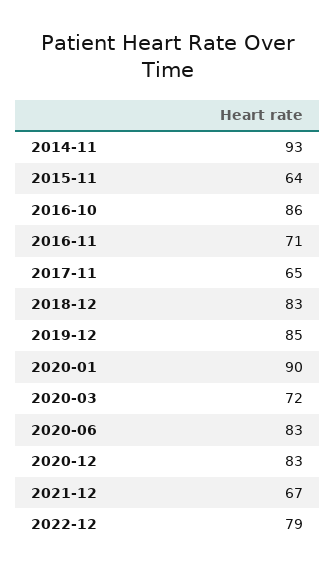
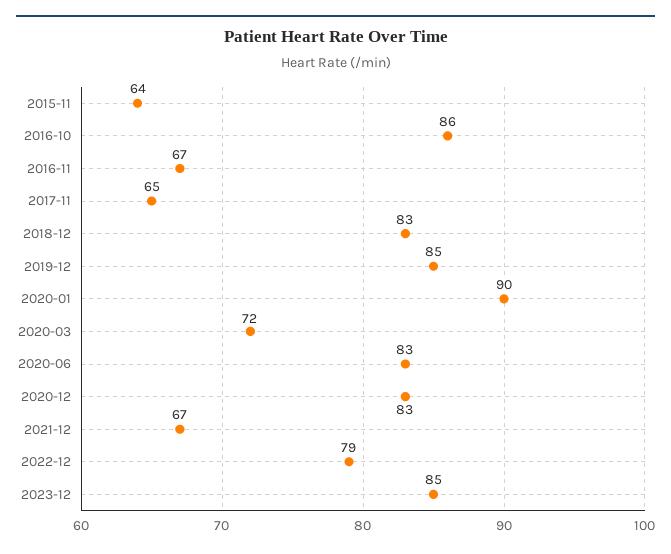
2014-11: 93 -> none
2016-11: 71 -> 67
2023-12: none -> 85

